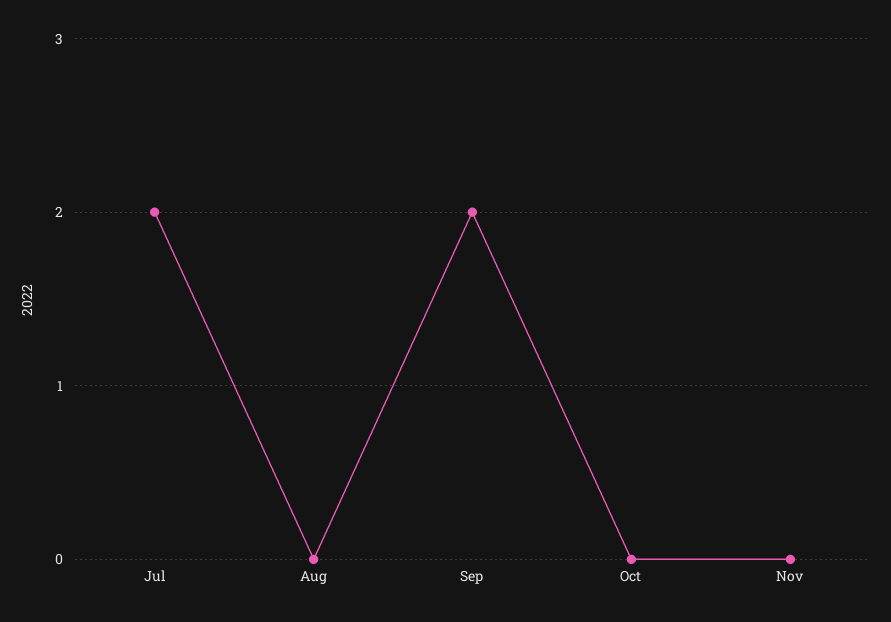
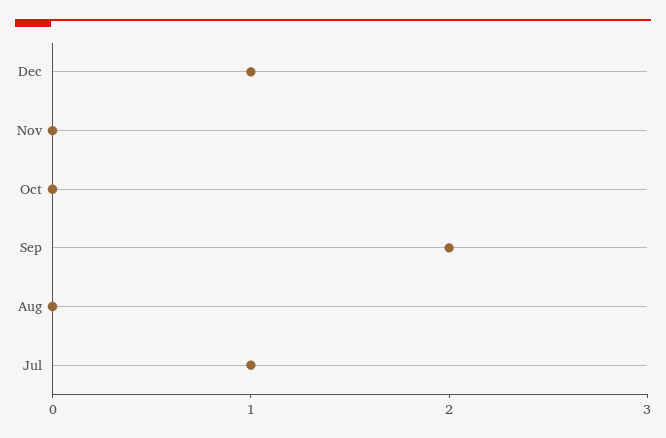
Jul: 2 -> 1
Dec: none -> 1

